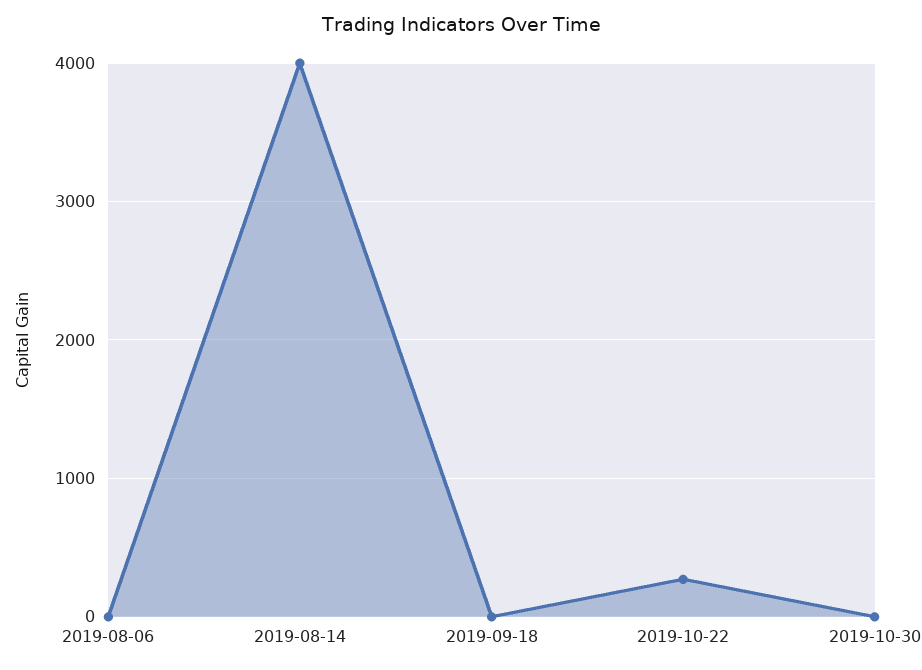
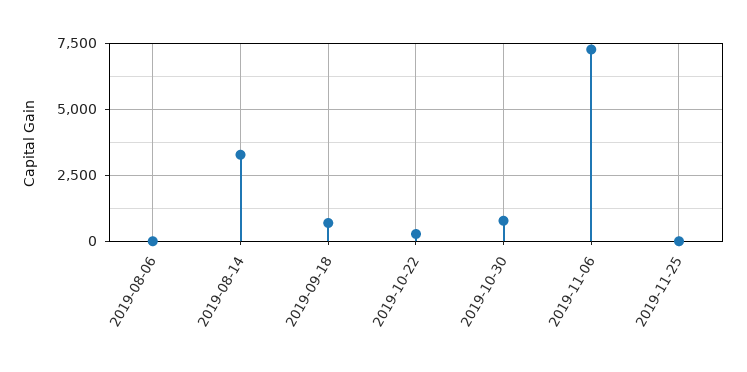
2019-08-14: 4000 -> 3250
2019-09-18: 0 -> 750
2019-10-30: 0 -> 750
2019-11-06: none -> 7250
2019-11-25: none -> 0

